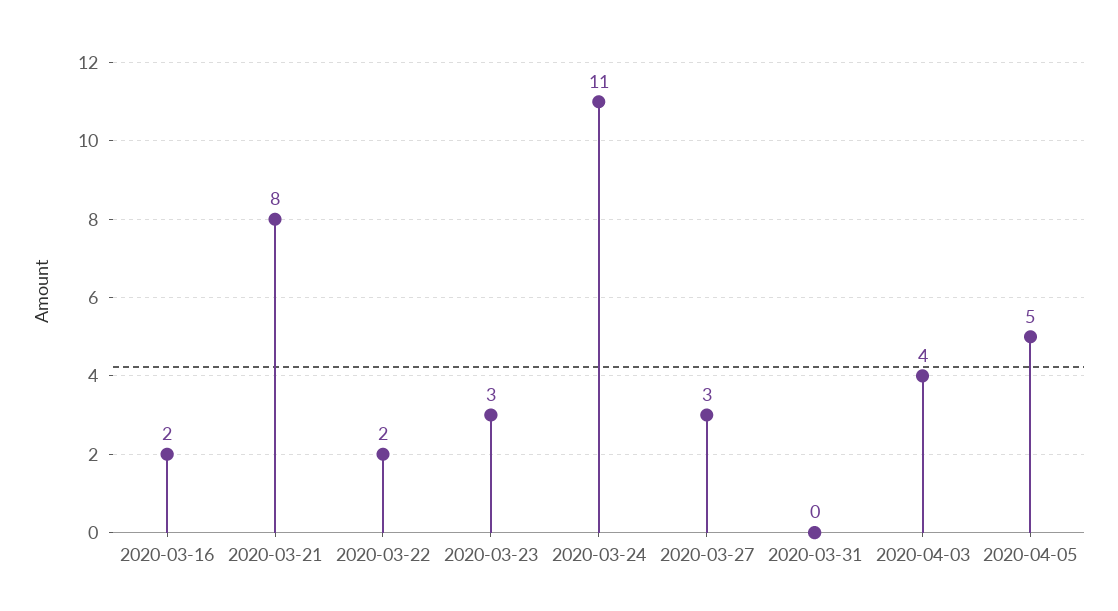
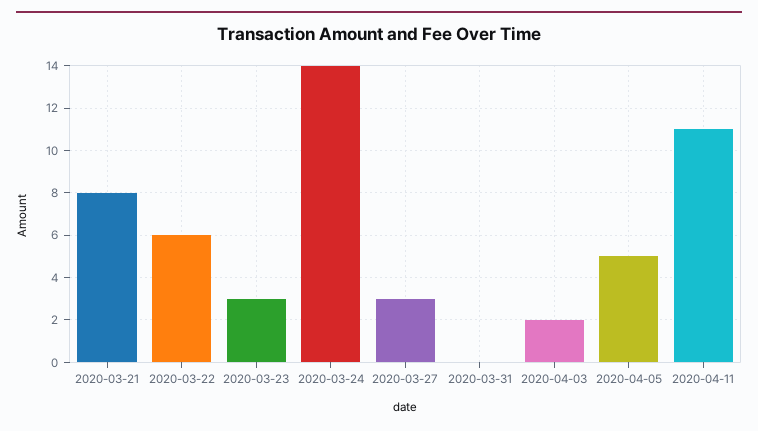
2020-03-16: 2 -> none
2020-03-22: 2 -> 6
2020-03-24: 11 -> 14
2020-04-03: 4 -> 2
2020-04-11: none -> 11

